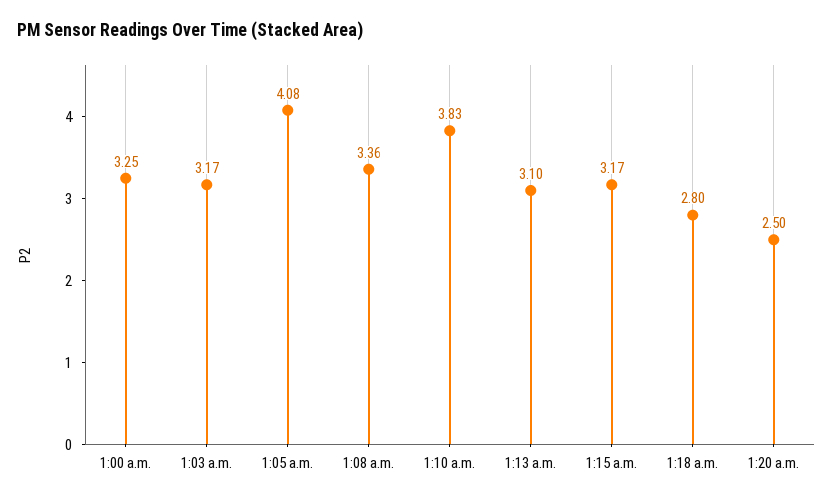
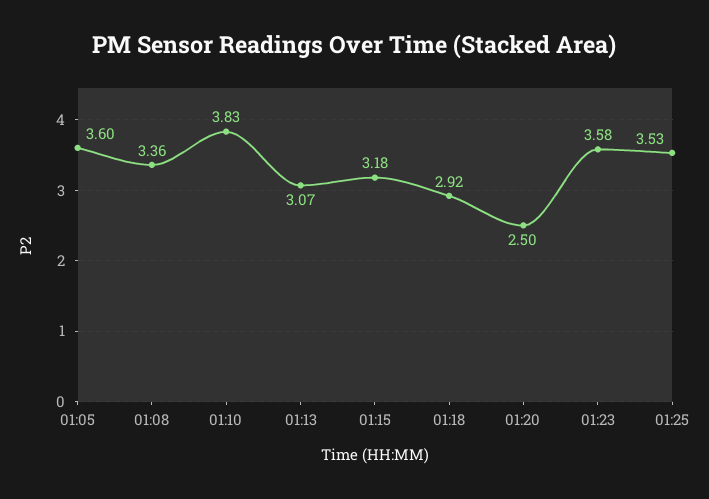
1:00 a.m.: 3.25 -> none
1:03 a.m.: 3.17 -> none
1:05 a.m.: 4.08 -> 3.6
1:13 a.m.: 3.1 -> 3.07
1:15 a.m.: 3.17 -> 3.18
1:18 a.m.: 2.8 -> 2.92
01:23: none -> 3.58
01:25: none -> 3.53

